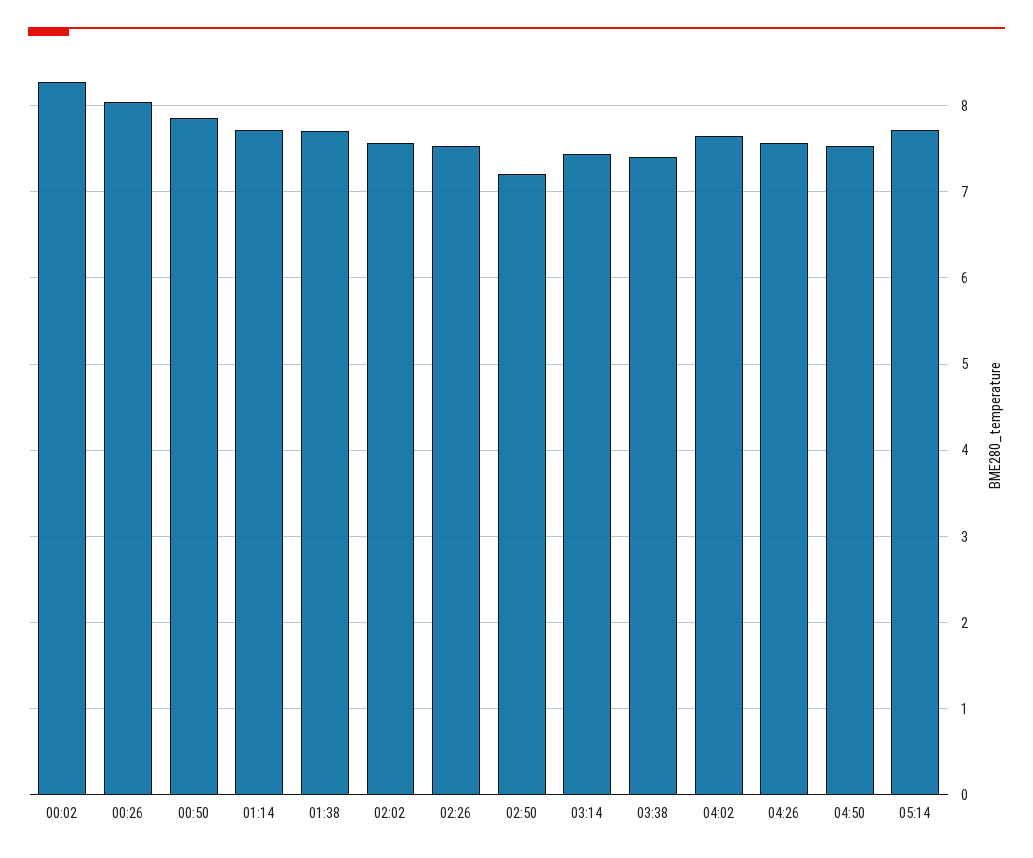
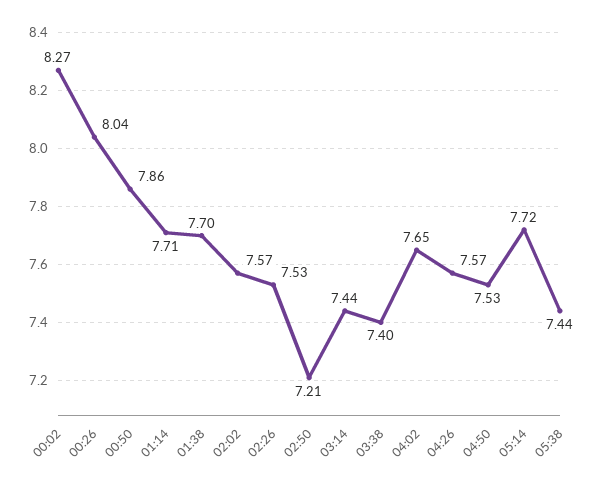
05:38: none -> 7.44

